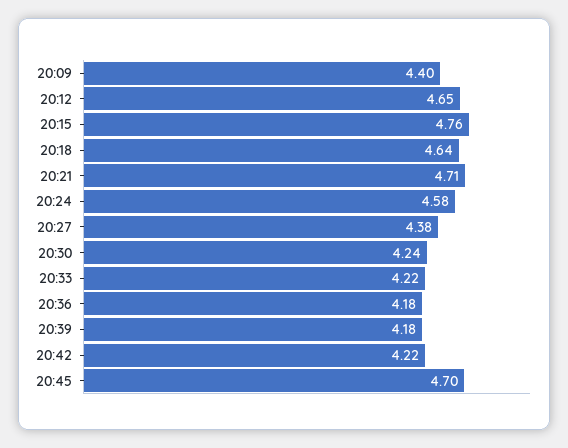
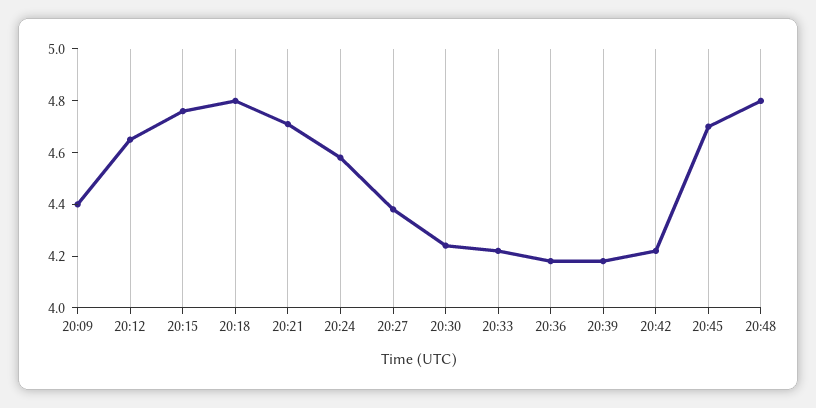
20:18: 4.64 -> 4.8
20:48: none -> 4.8

